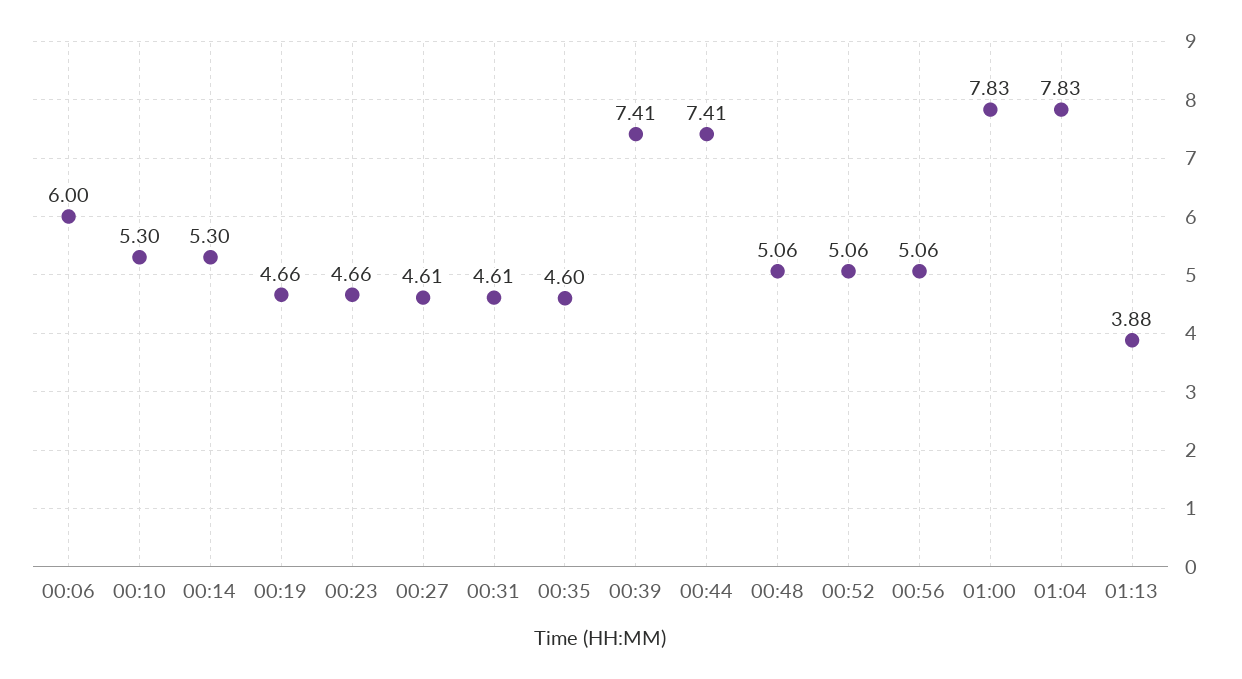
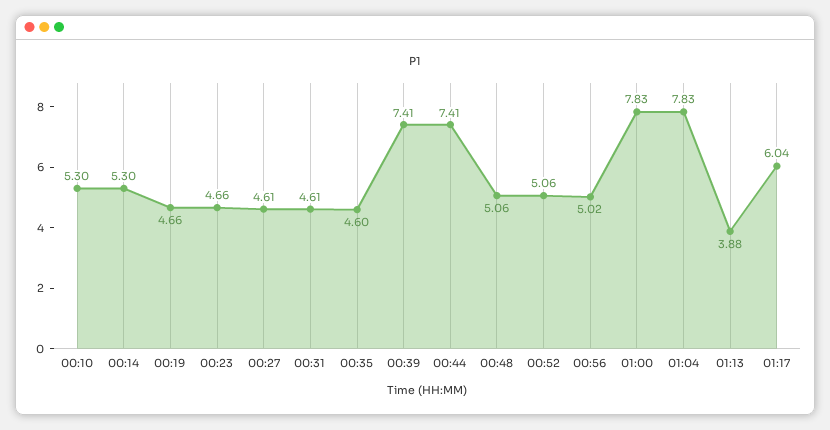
00:06: 6 -> none
00:56: 5.06 -> 5.02
01:17: none -> 6.04

